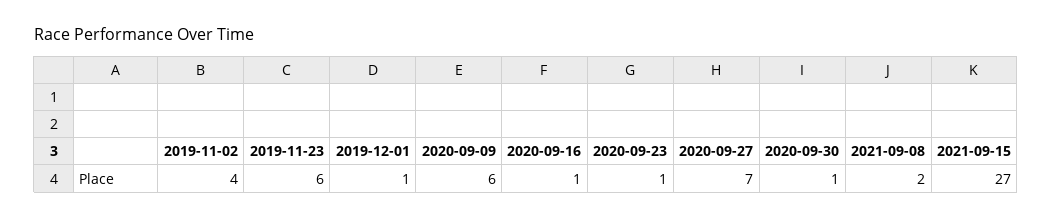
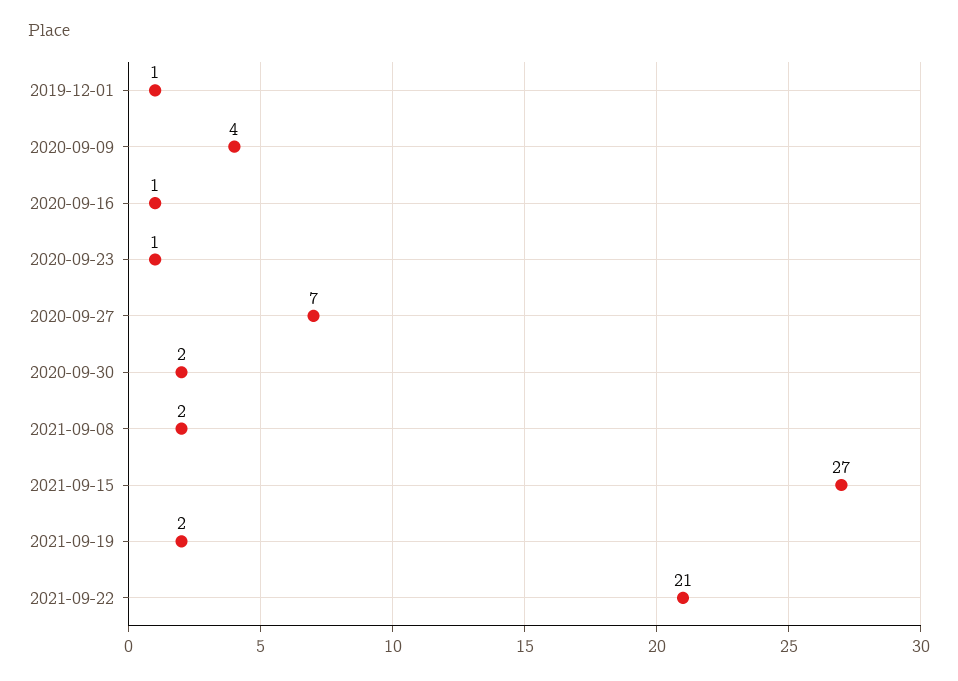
2019-11-02: 4 -> none
2019-11-23: 6 -> none
2020-09-09: 6 -> 4
2020-09-30: 1 -> 2
2021-09-19: none -> 2
2021-09-22: none -> 21

